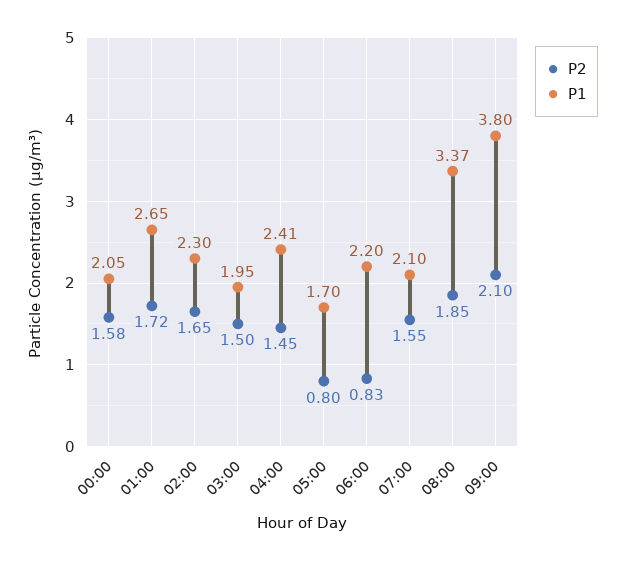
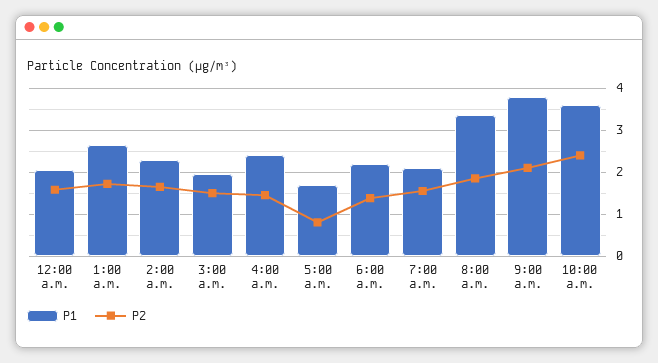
P2, 06:00: 0.83 -> 1.4
P1, 10:00 a.m.: none -> 3.6
P2, 10:00 a.m.: none -> 2.4

